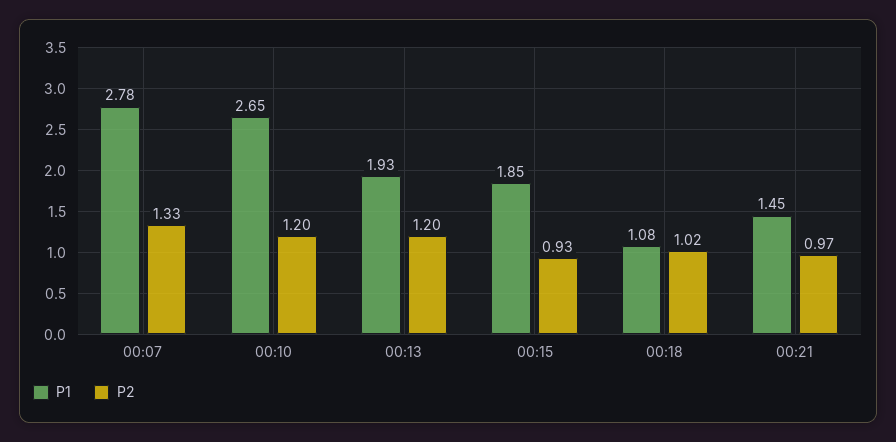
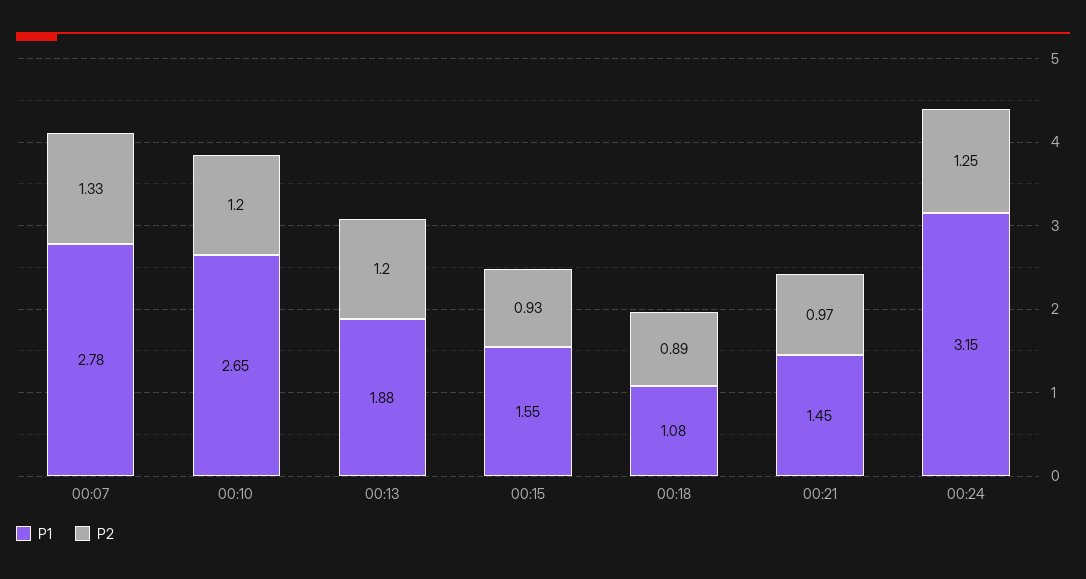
P1, 00:13: 1.93 -> 1.88
P1, 00:15: 1.85 -> 1.55
P2, 00:18: 1.02 -> 0.89
P1, 00:24: none -> 3.15
P2, 00:24: none -> 1.25

